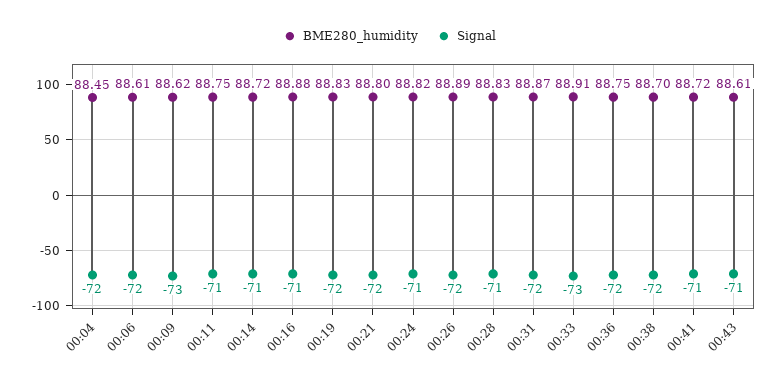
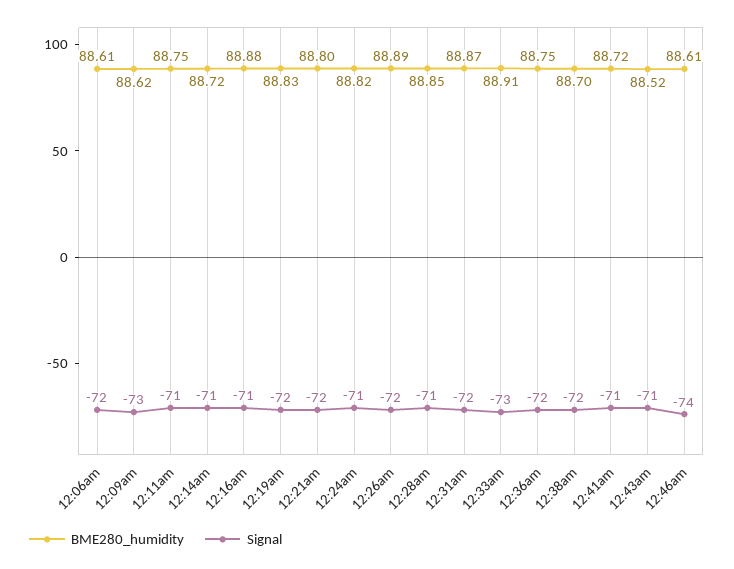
BME280_humidity, 00:04: 88.45 -> none
Signal, 00:04: -72 -> none
BME280_humidity, 00:28: 88.83 -> 88.85
BME280_humidity, 00:43: 88.61 -> 88.52
BME280_humidity, 12:46am: none -> 88.61
Signal, 12:46am: none -> -74

